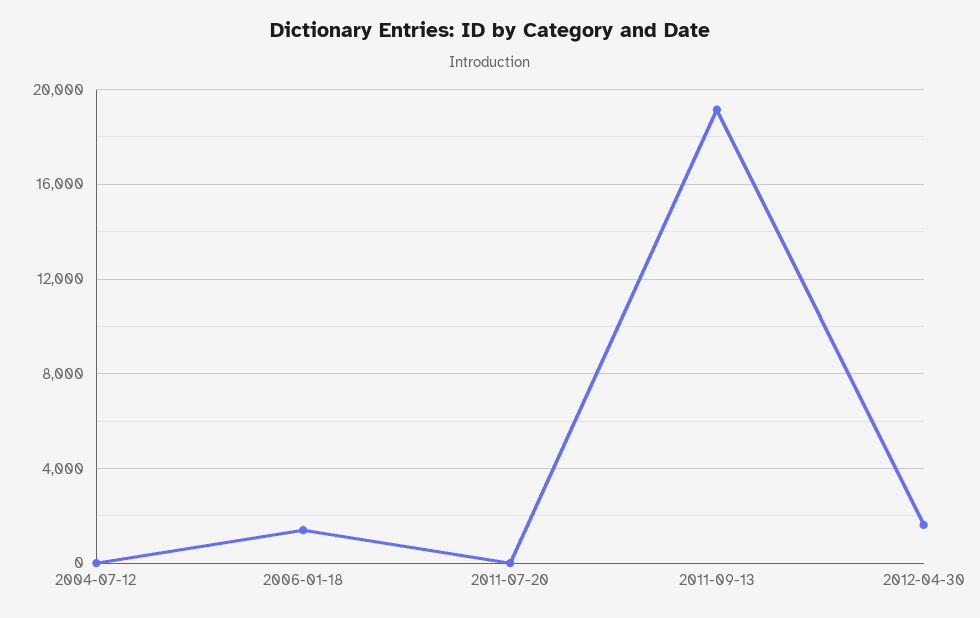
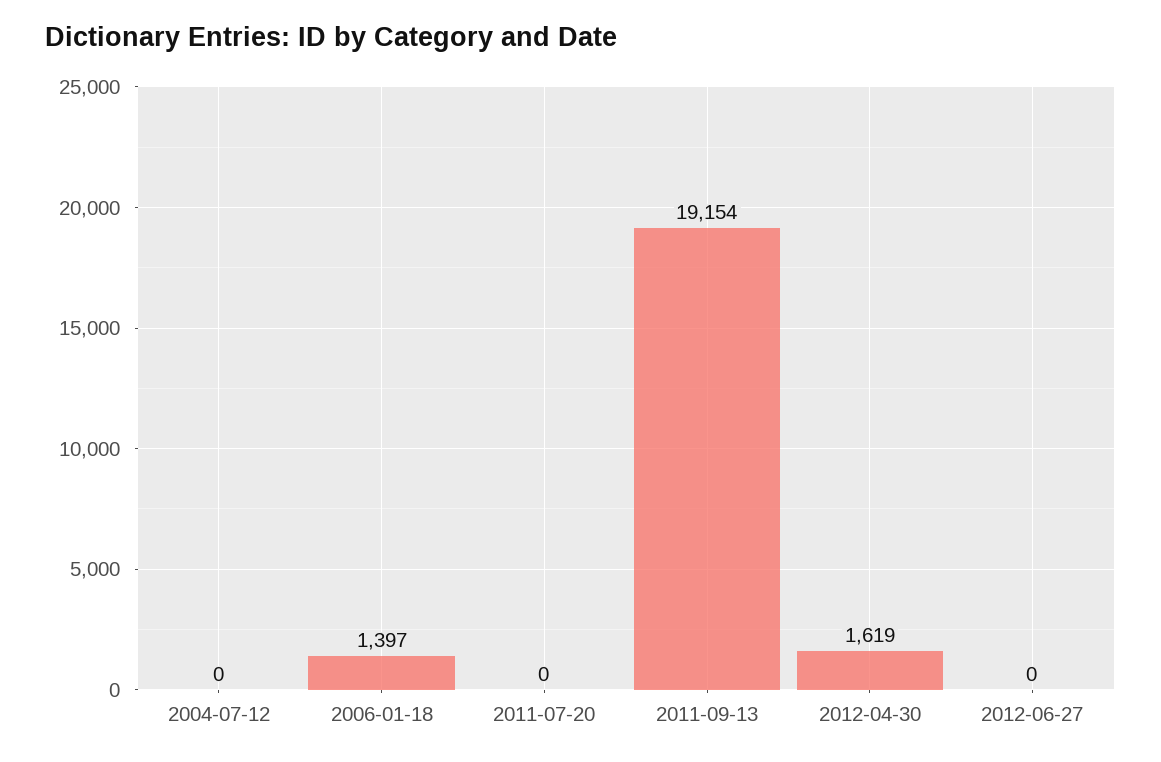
2012-06-27: none -> 0

